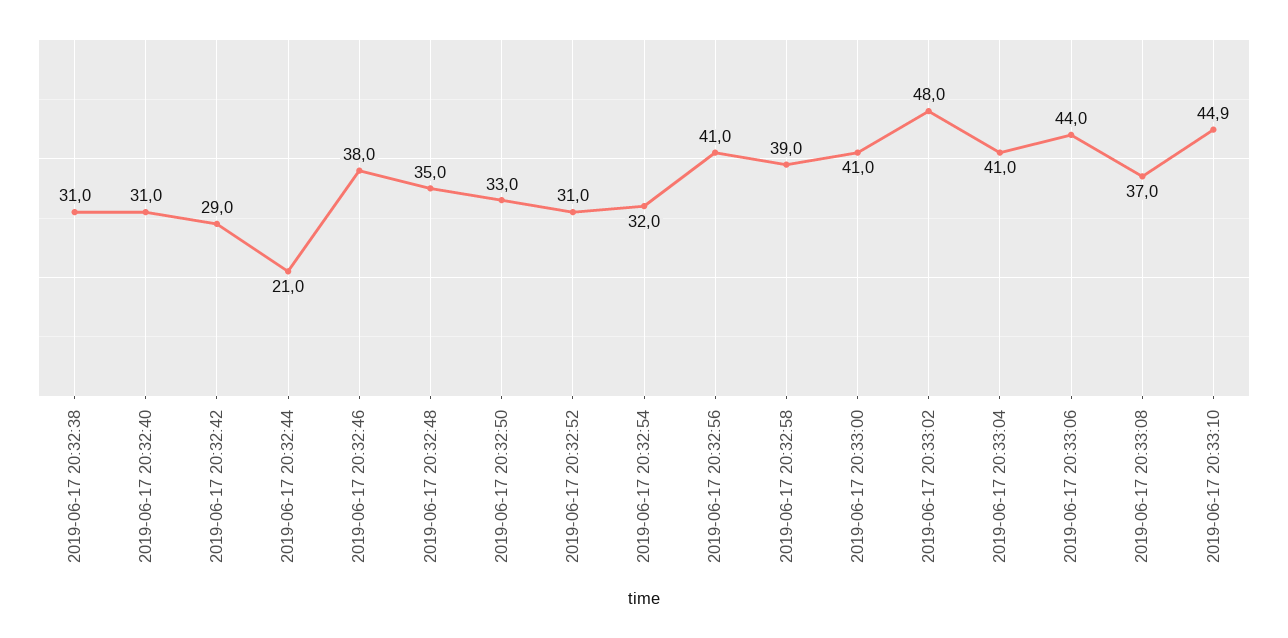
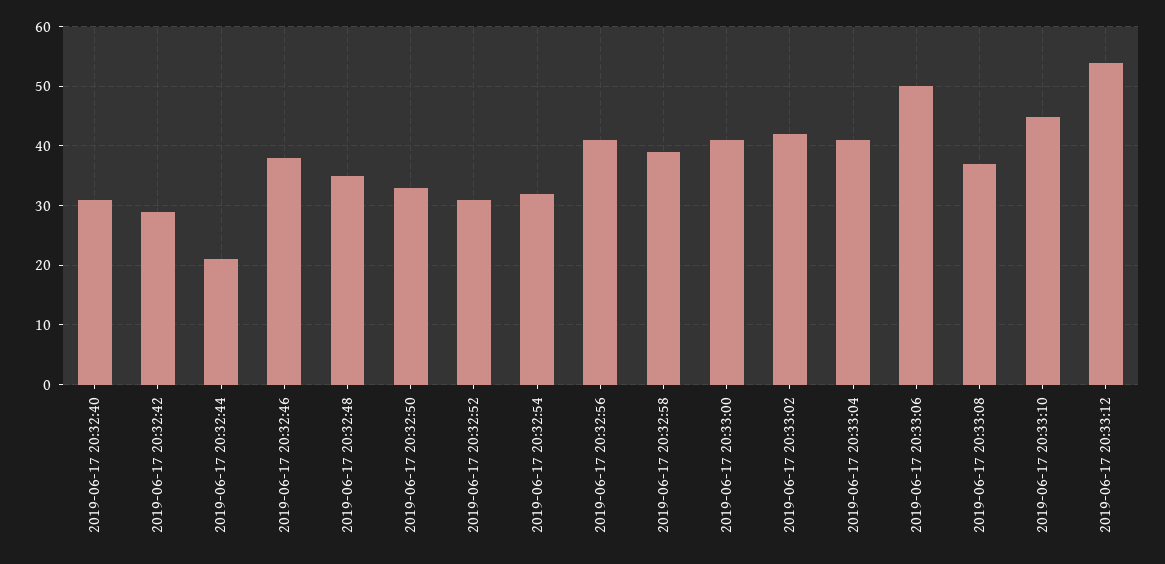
2019-06-17 20:32:38: 31 -> none
2019-06-17 20:33:02: 48 -> 42
2019-06-17 20:33:06: 44 -> 50
2019-06-17 20:33:12: none -> 54

